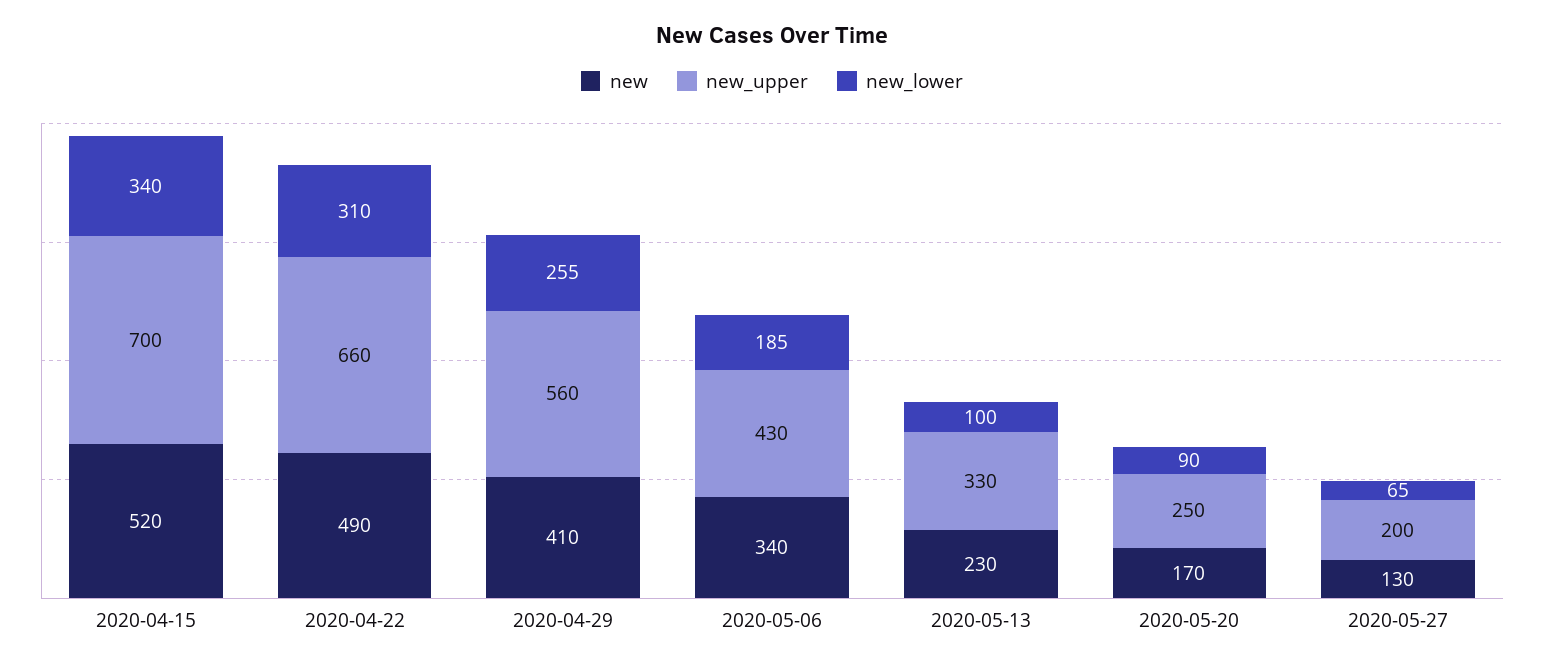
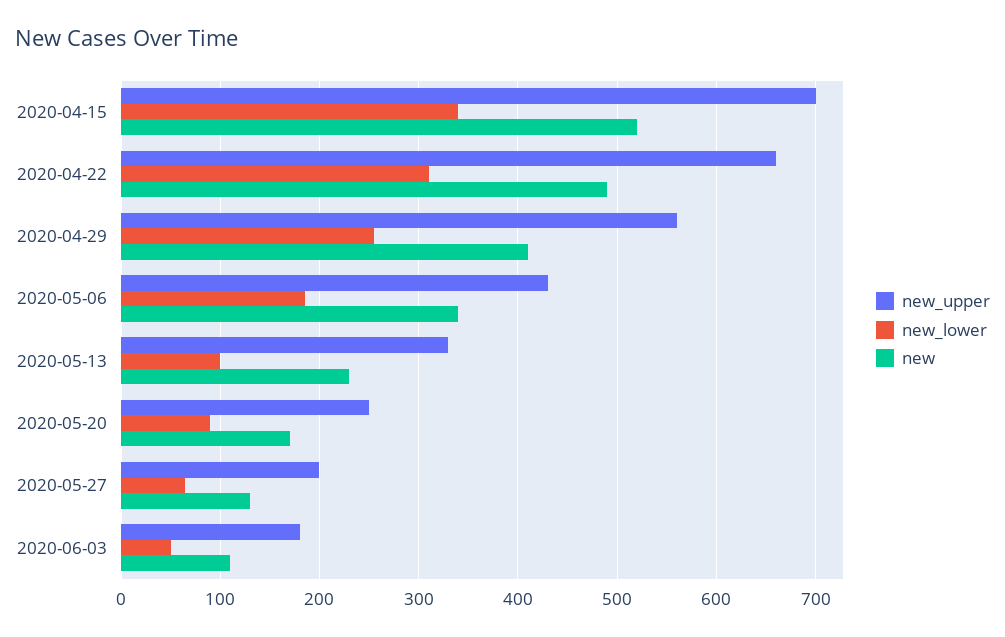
new_upper, 2020-06-03: none -> 180
new_lower, 2020-06-03: none -> 50
new, 2020-06-03: none -> 110

